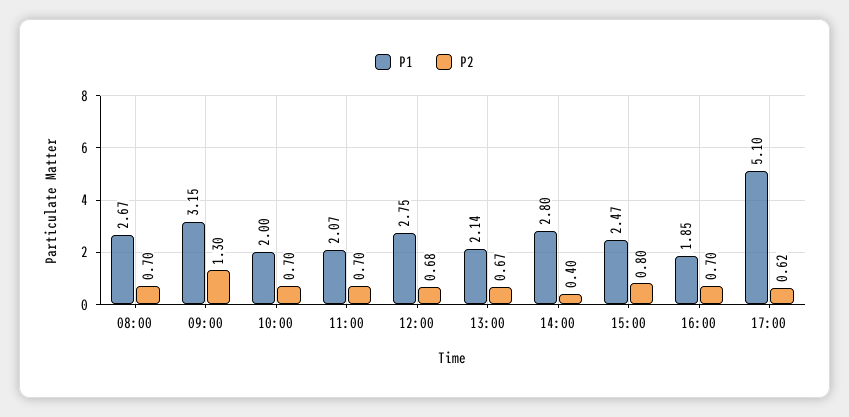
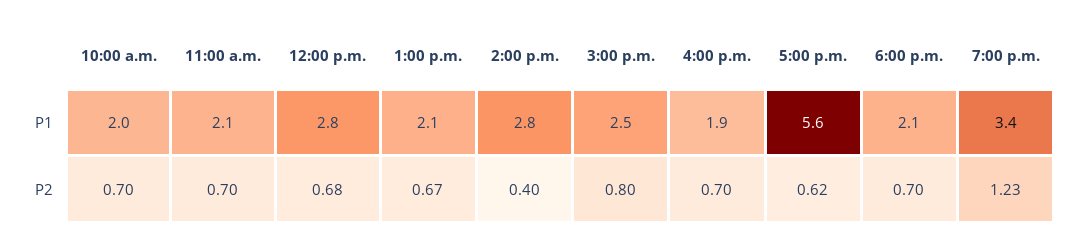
P1, 08:00: 2.67 -> none
P2, 08:00: 0.7 -> none
P1, 09:00: 3.15 -> none
P2, 09:00: 1.3 -> none
P1, 17:00: 5.1 -> 5.6
P1, 6:00 p.m.: none -> 2.1
P1, 7:00 p.m.: none -> 3.4
P2, 6:00 p.m.: none -> 0.7
P2, 7:00 p.m.: none -> 1.23

